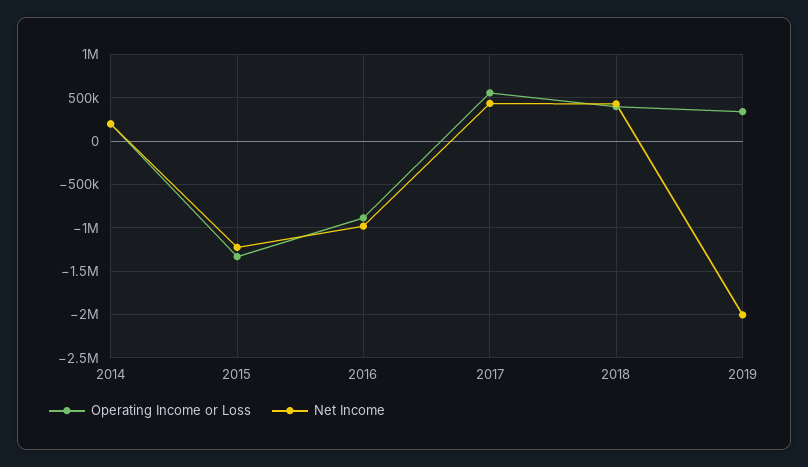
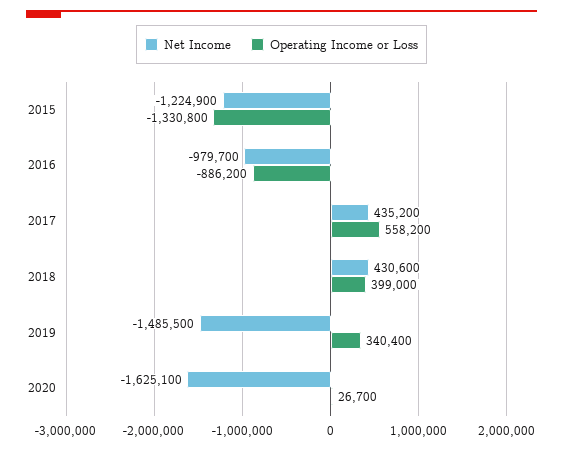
Operating Income or Loss, 2014: 200000 -> none
Net Income, 2014: 200000 -> none
Net Income, 2019: -2000000 -> -1485500
Net Income, 2020: none -> -1625100
Operating Income or Loss, 2020: none -> 26700

